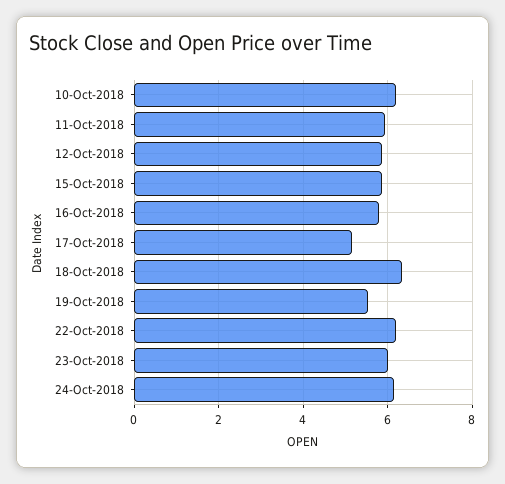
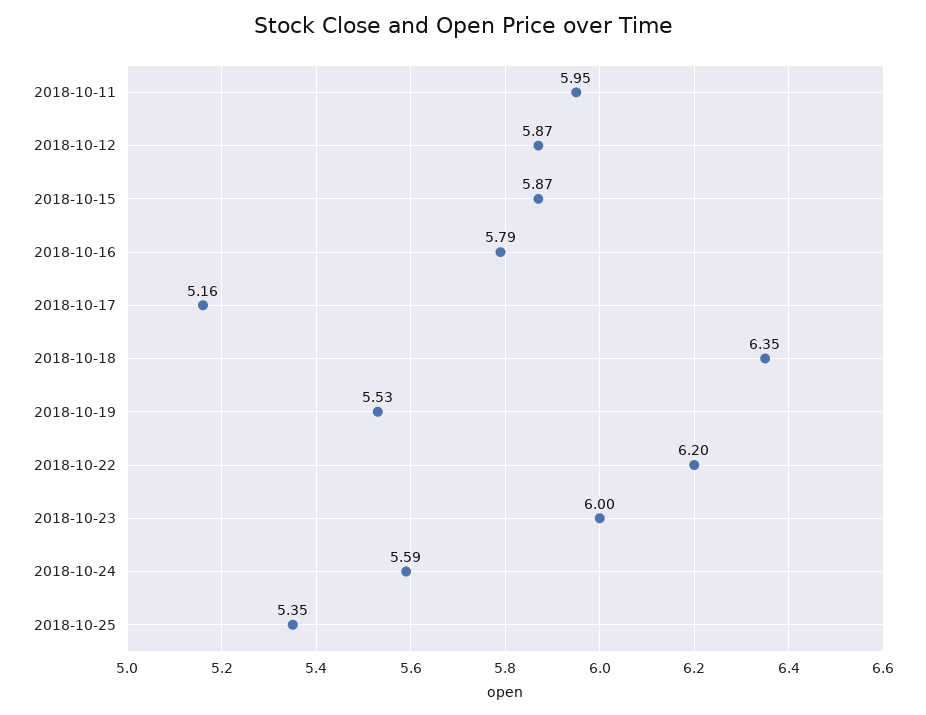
10-Oct-2018: 6.2 -> none
24-Oct-2018: 6.2 -> 5.59
2018-10-25: none -> 5.35

